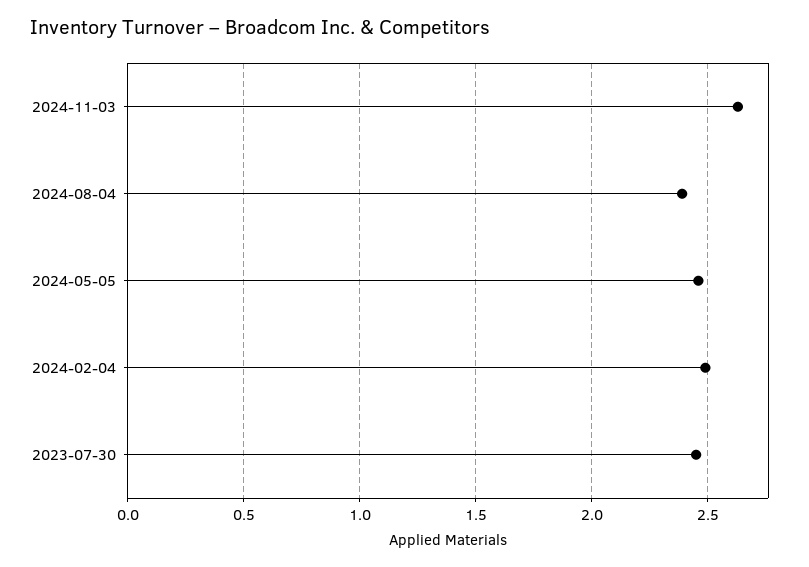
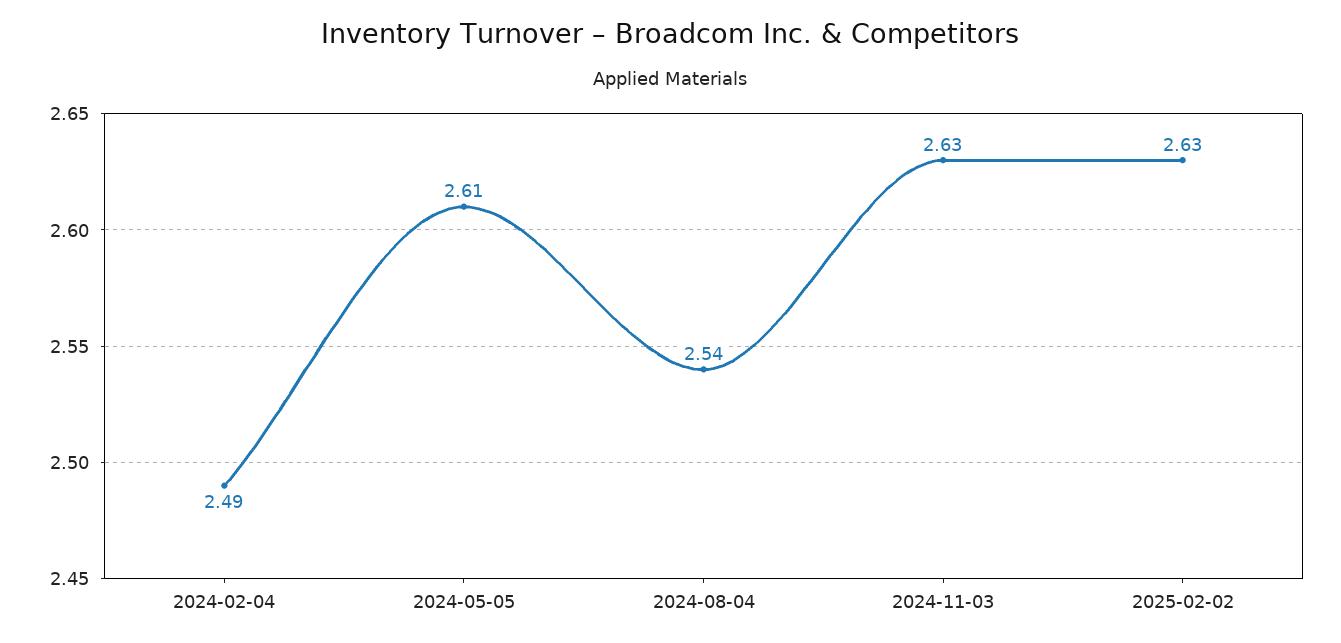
2024-08-04: 2.4 -> 2.54
2024-05-05: 2.45 -> 2.61
2023-07-30: 2.45 -> none
2025-02-02: none -> 2.63

